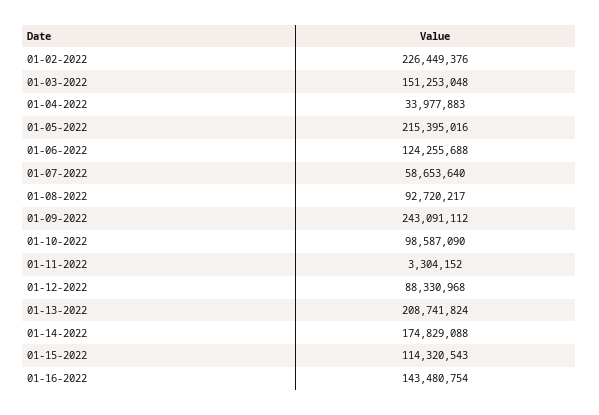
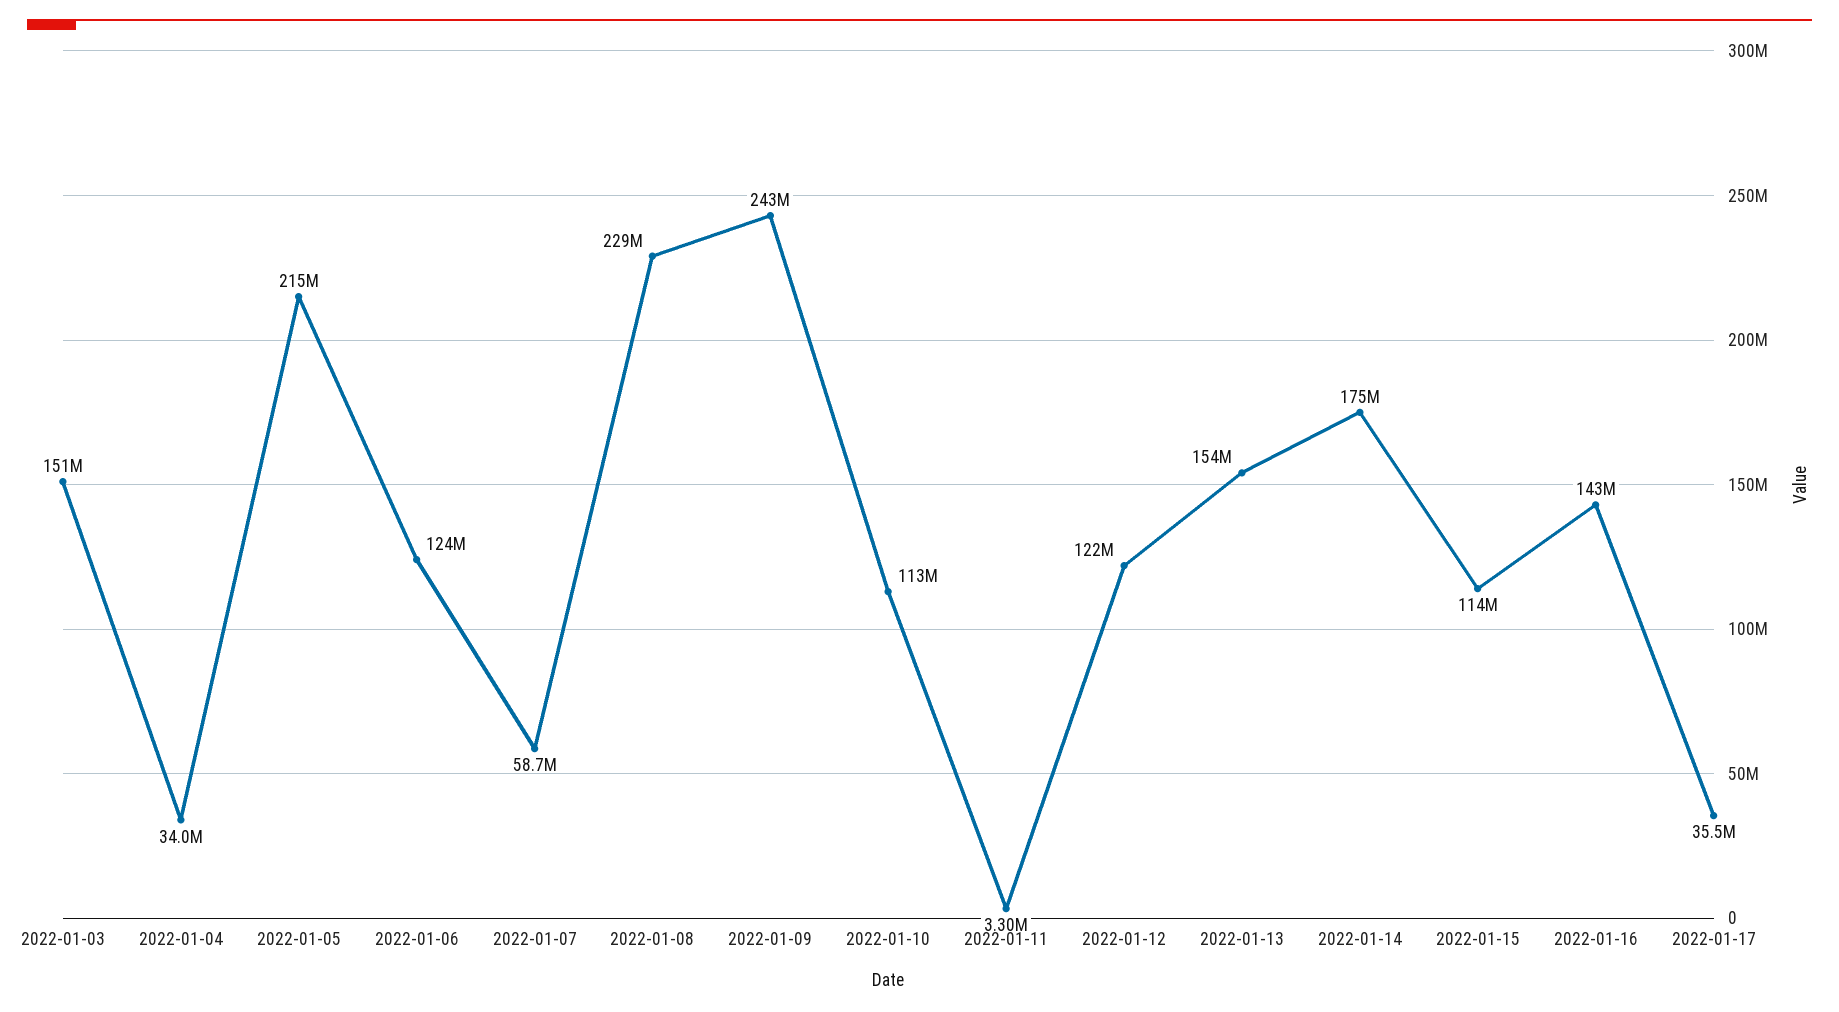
01-02-2022: 226449376 -> none
01-08-2022: 92720217 -> 229000000
01-10-2022: 98587090 -> 113000000
01-12-2022: 88330968 -> 122000000
01-13-2022: 208741824 -> 154000000
2022-01-17: none -> 35500000

